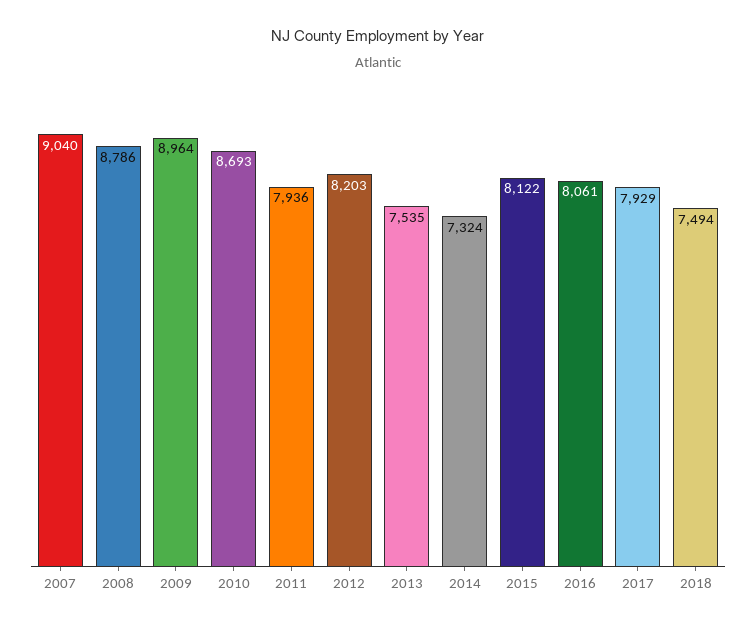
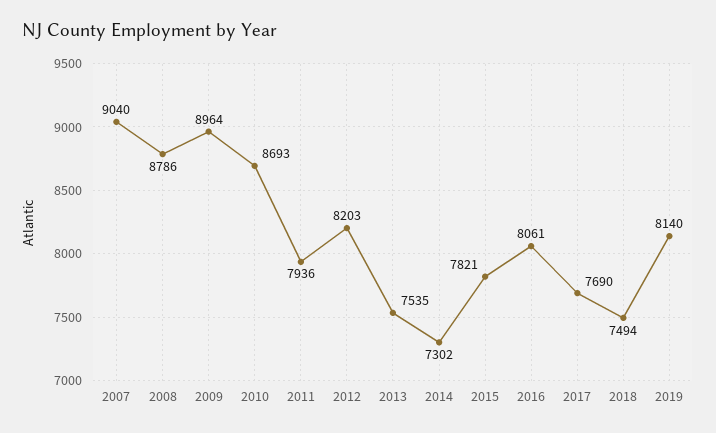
2014: 7324 -> 7302
2015: 8122 -> 7821
2017: 7929 -> 7690
2019: none -> 8140

